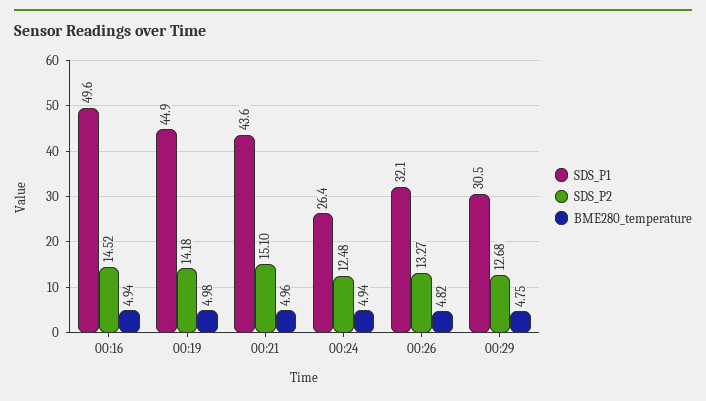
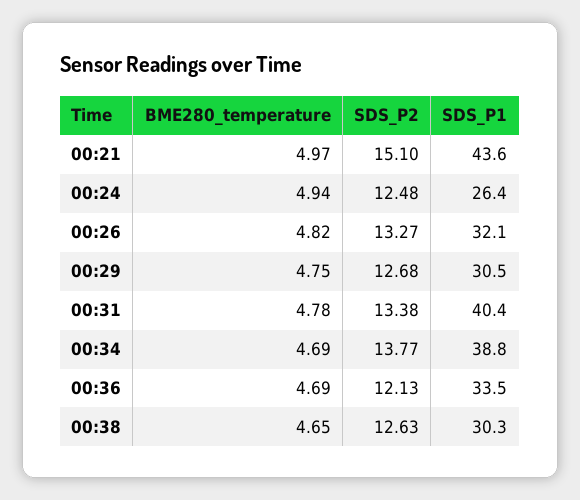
SDS_P1, 00:16: 49.6 -> none
SDS_P2, 00:16: 14.52 -> none
BME280_temperature, 00:16: 4.94 -> none
SDS_P1, 00:19: 44.9 -> none
SDS_P2, 00:19: 14.18 -> none
BME280_temperature, 00:19: 4.98 -> none
BME280_temperature, 00:21: 4.96 -> 4.97
BME280_temperature, 00:31: none -> 4.78
SDS_P2, 00:31: none -> 13.38
SDS_P1, 00:31: none -> 40.4
BME280_temperature, 00:34: none -> 4.69
SDS_P2, 00:34: none -> 13.77
SDS_P1, 00:34: none -> 38.8
BME280_temperature, 00:36: none -> 4.69
SDS_P2, 00:36: none -> 12.13
SDS_P1, 00:36: none -> 33.5
BME280_temperature, 00:38: none -> 4.65
SDS_P2, 00:38: none -> 12.63
SDS_P1, 00:38: none -> 30.3

